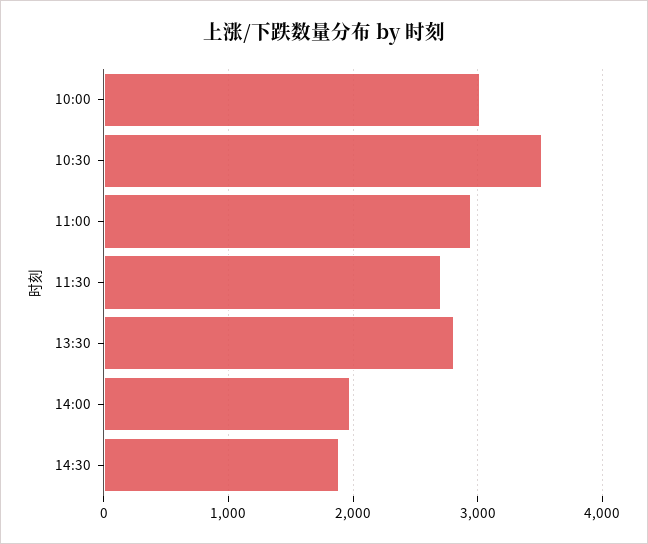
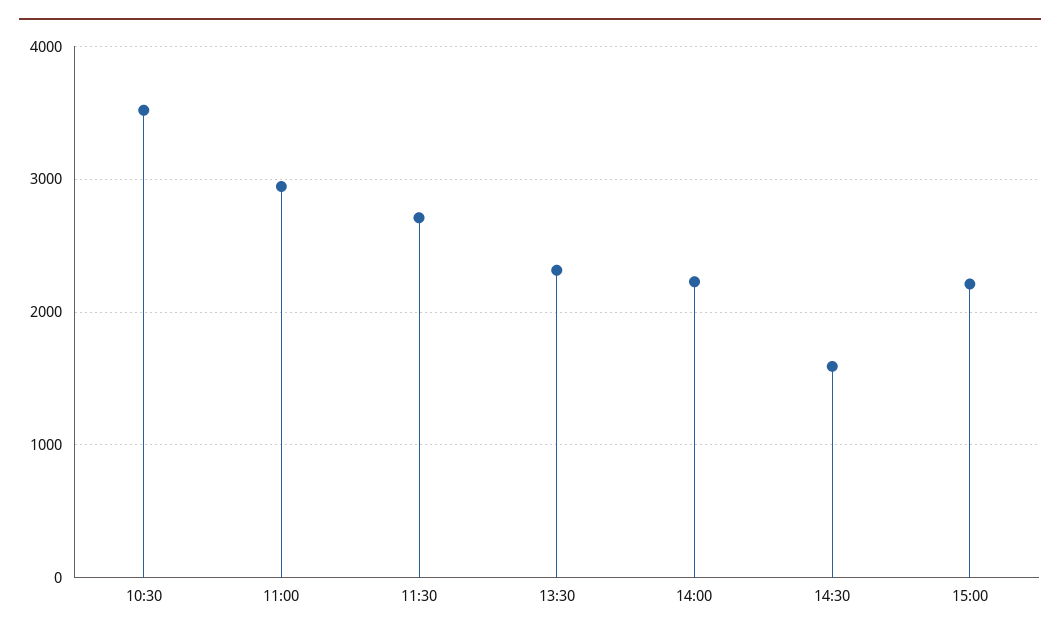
10:00: 3000 -> none
13:30: 2800 -> 2300
14:00: 2000 -> 2200
14:30: 1900 -> 1600
15:00: none -> 2200

